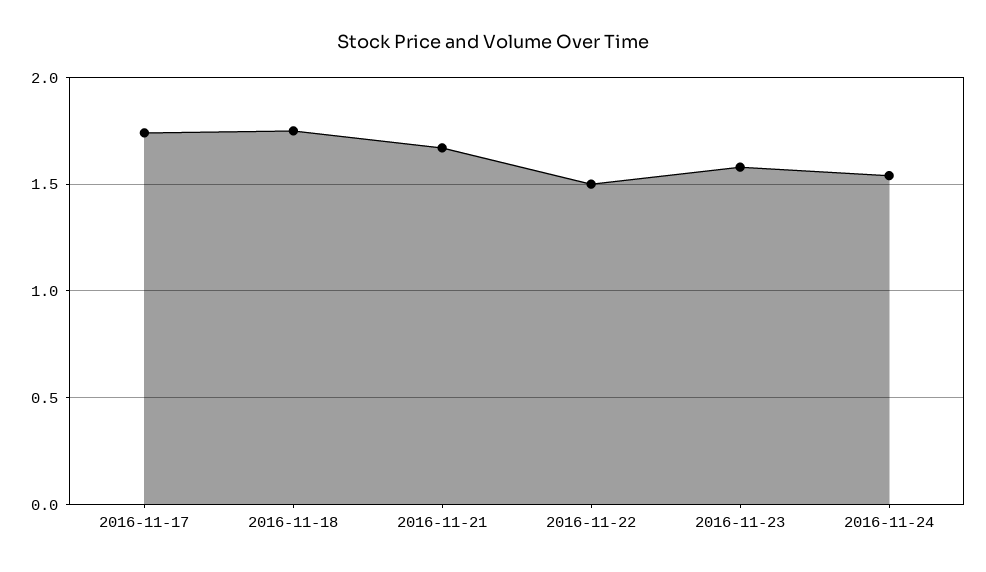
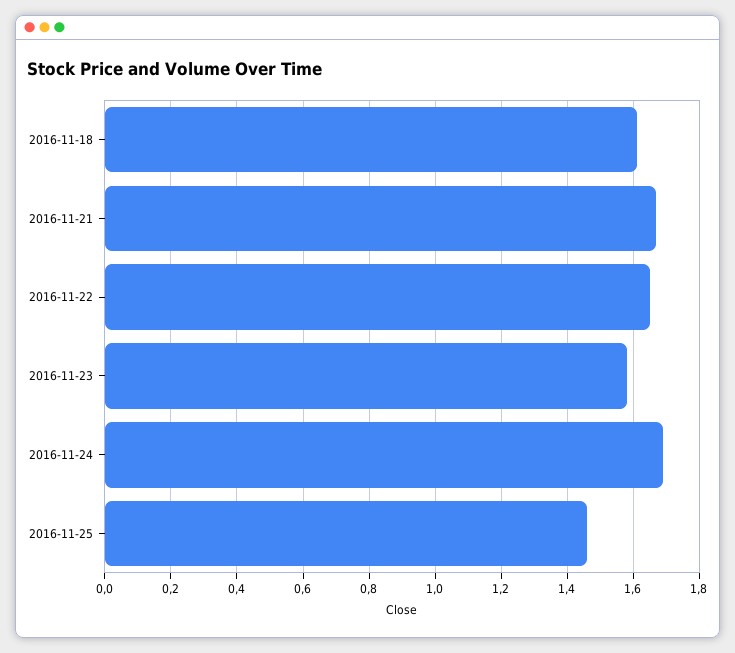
2016-11-17: 1.75 -> none
2016-11-18: 1.75 -> 1.6
2016-11-22: 1.5 -> 1.65
2016-11-24: 1.55 -> 1.7
2016-11-25: none -> 1.45

